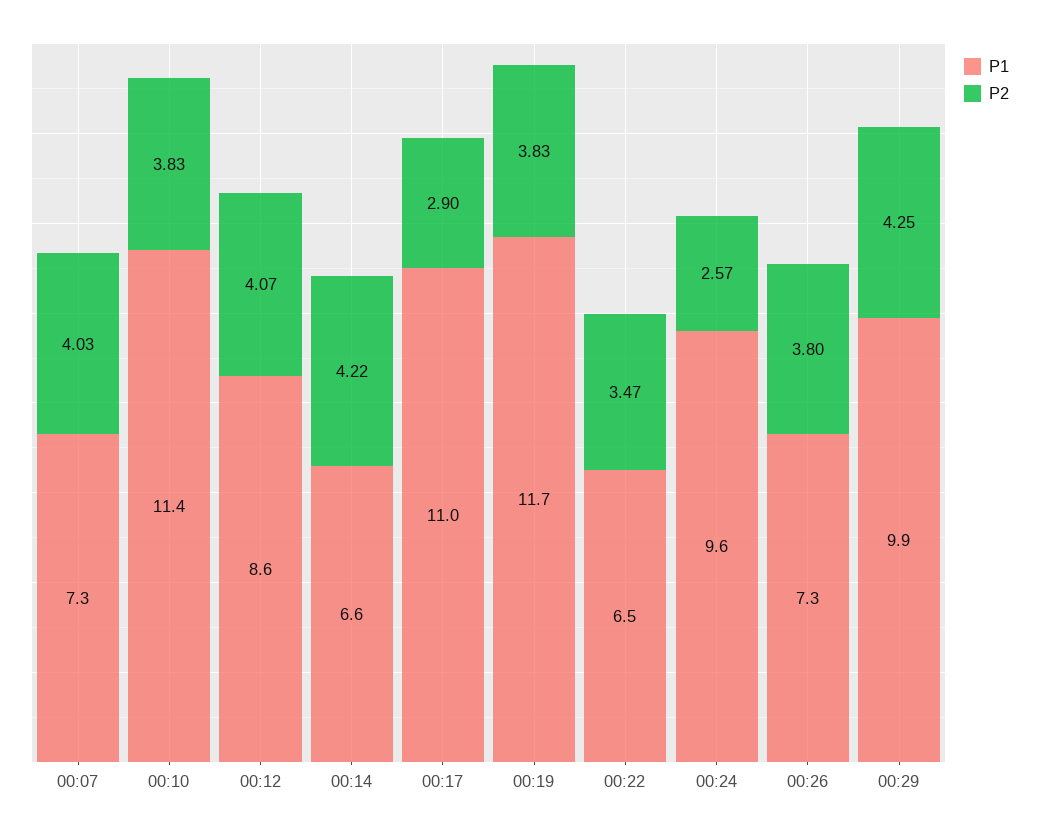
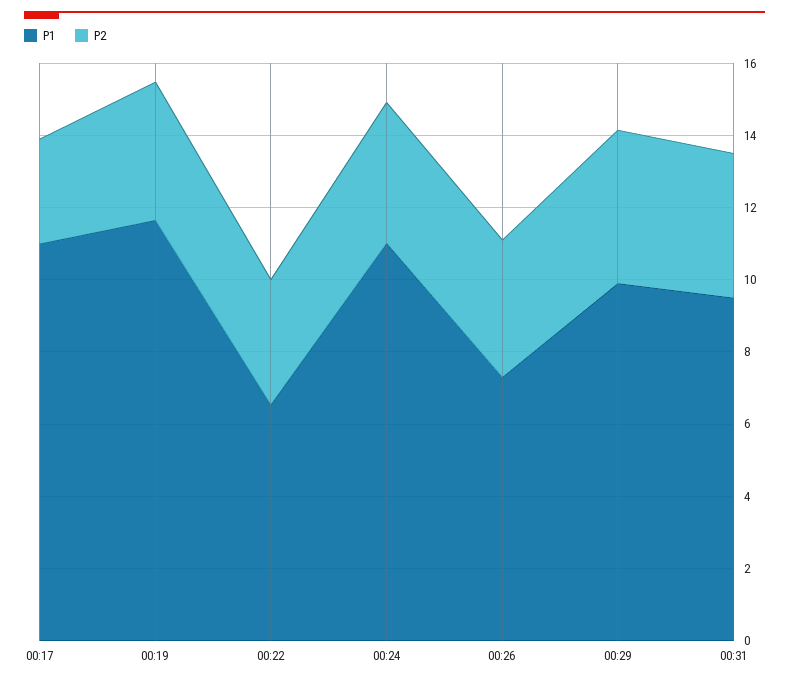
P1, 00:07: 7.3 -> none
P2, 00:07: 4.03 -> none
P1, 00:10: 11.4 -> none
P2, 00:10: 3.83 -> none
P1, 00:12: 8.6 -> none
P2, 00:12: 4.07 -> none
P1, 00:14: 6.6 -> none
P2, 00:14: 4.22 -> none
P1, 00:24: 9.6 -> 11
P2, 00:24: 2.57 -> 4
P1, 00:31: none -> 9.5
P2, 00:31: none -> 4

